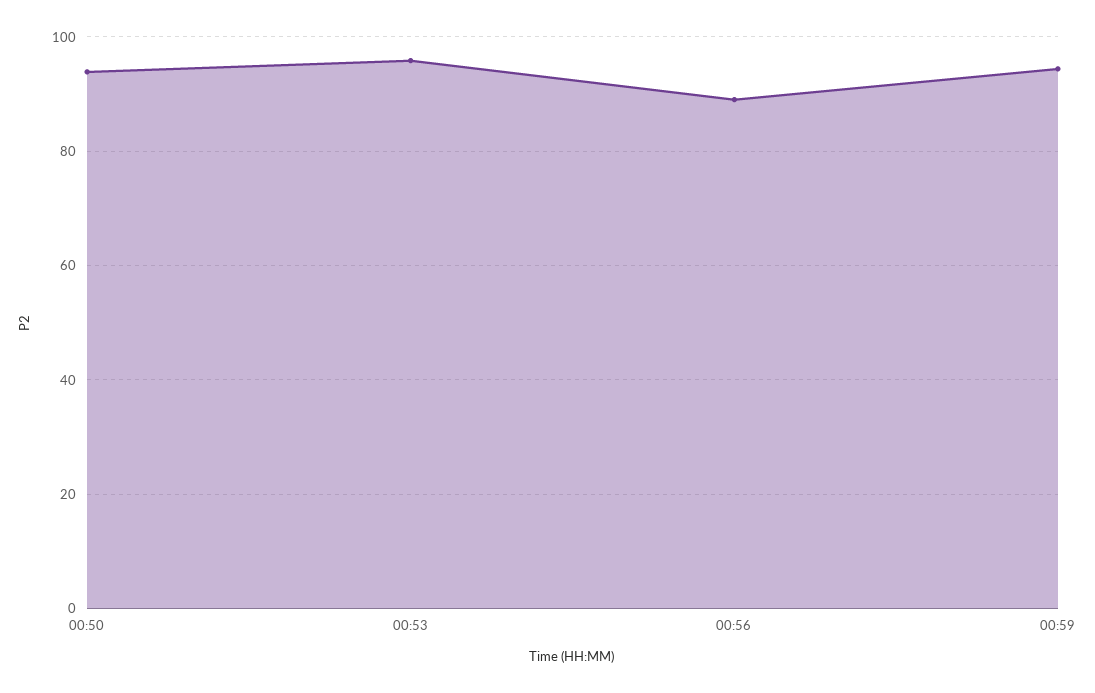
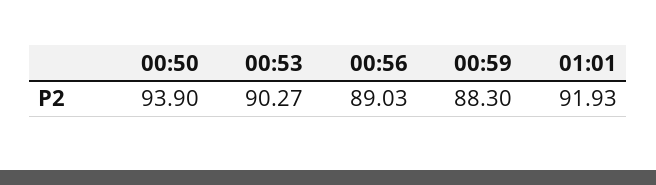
00:53: 96 -> 90.27
00:59: 94 -> 88.3
01:01: none -> 91.93

